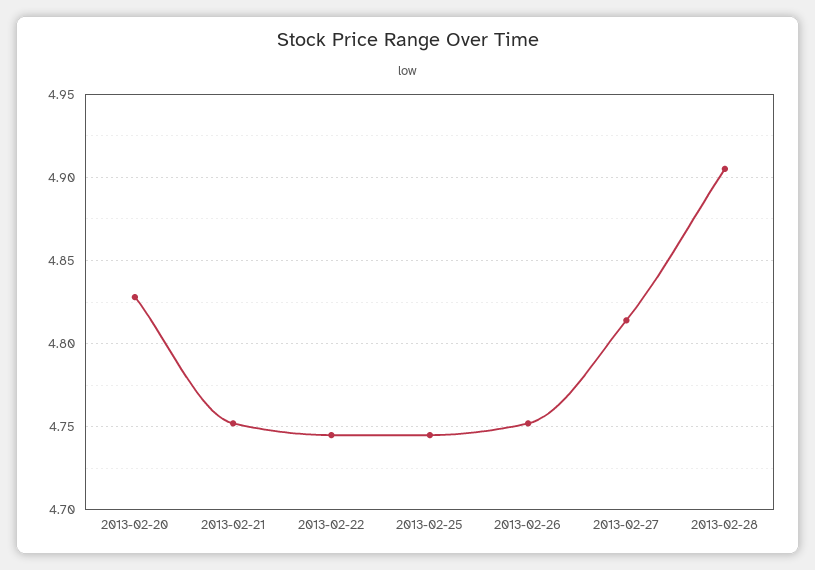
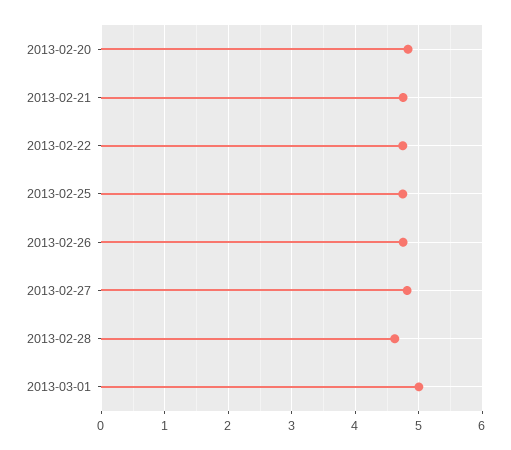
2013-02-28: 4.905 -> 4.6
2013-03-01: none -> 5

